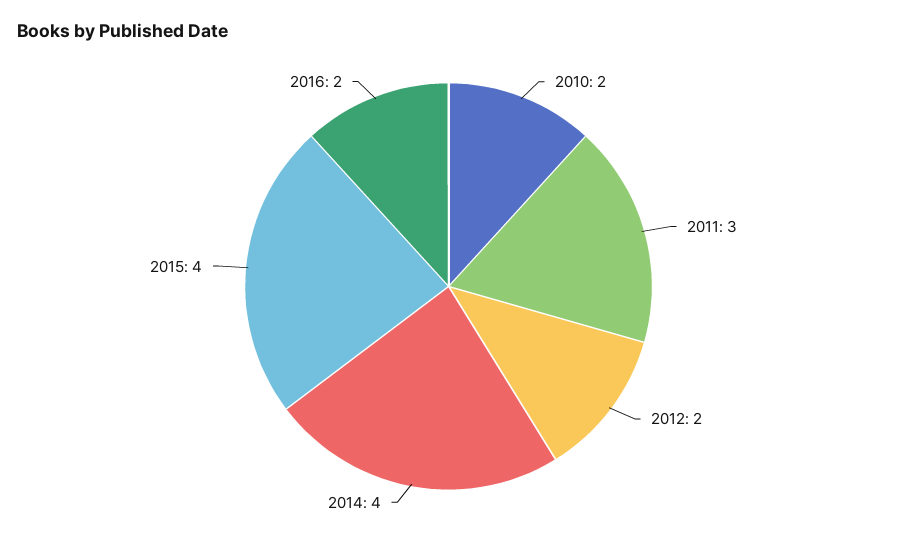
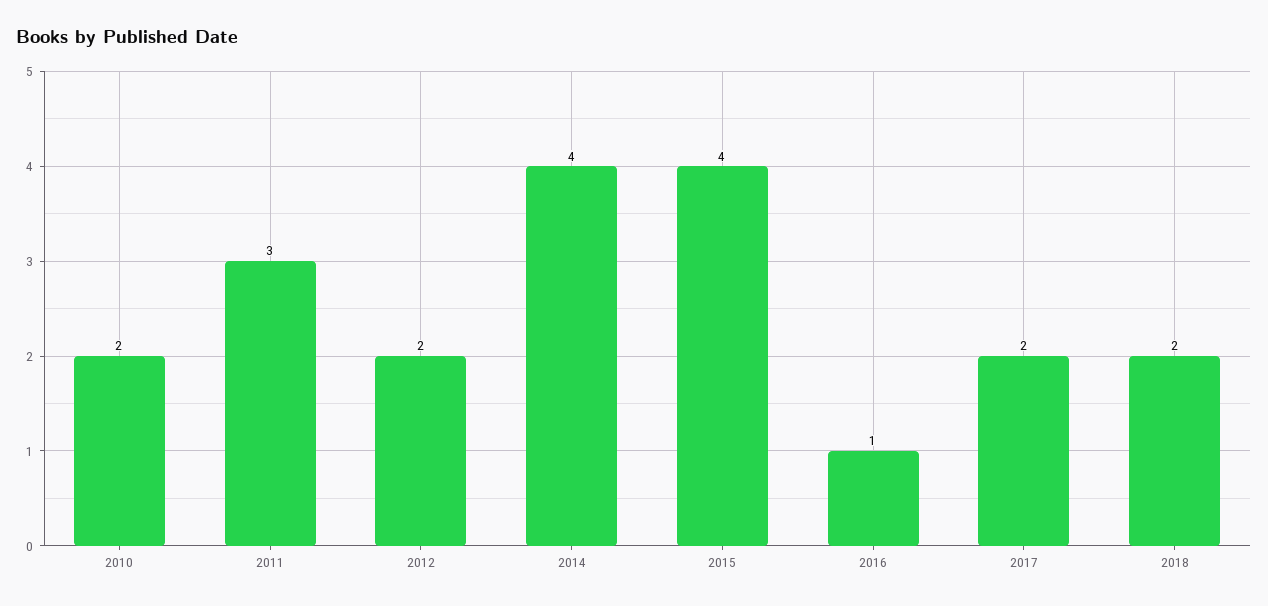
2016: 2 -> 1
2017: none -> 2
2018: none -> 2

